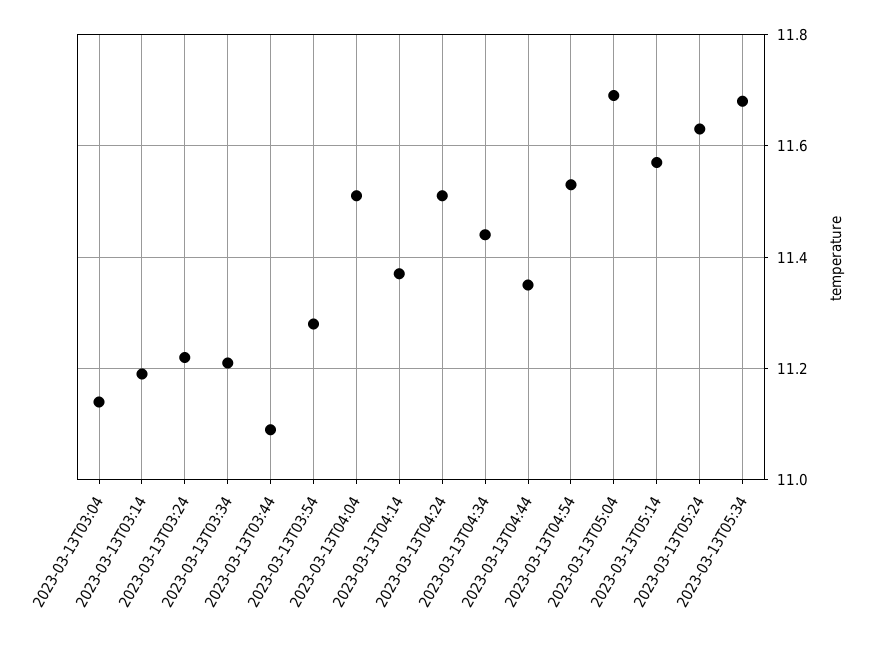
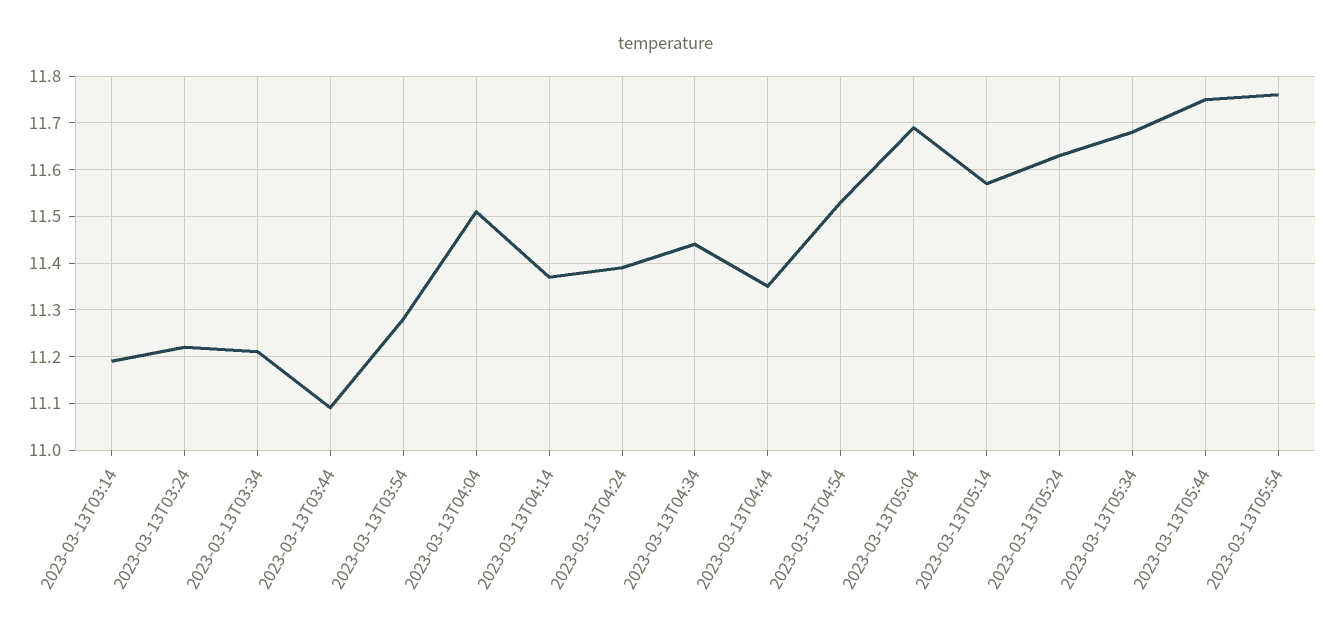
2023-03-13T03:04: 11.15 -> none
2023-03-13T04:24: 11.5 -> 11.4
2023-03-13T05:44: none -> 11.75
2023-03-13T05:54: none -> 11.75

